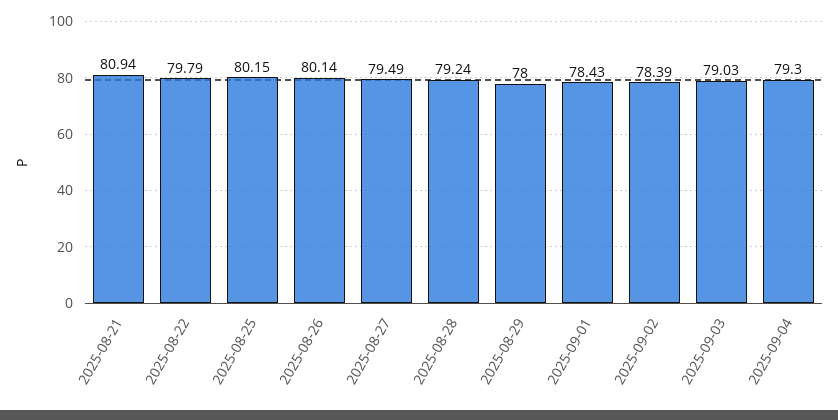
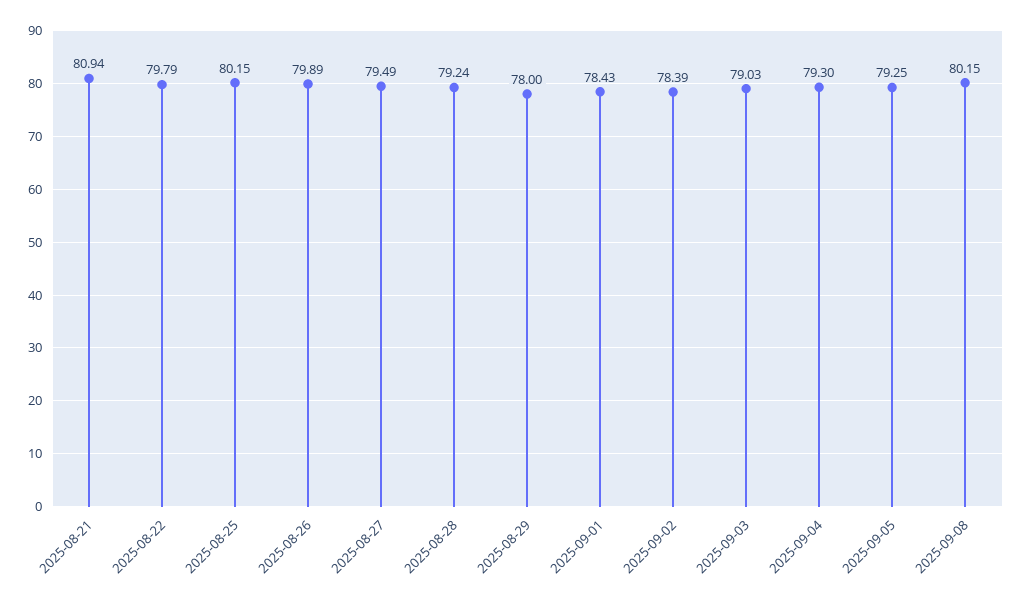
2025-08-26: 80.14 -> 79.89
2025-09-05: none -> 79.25
2025-09-08: none -> 80.15

